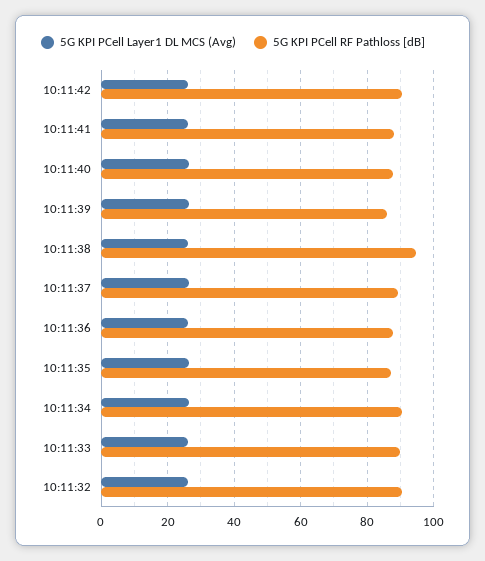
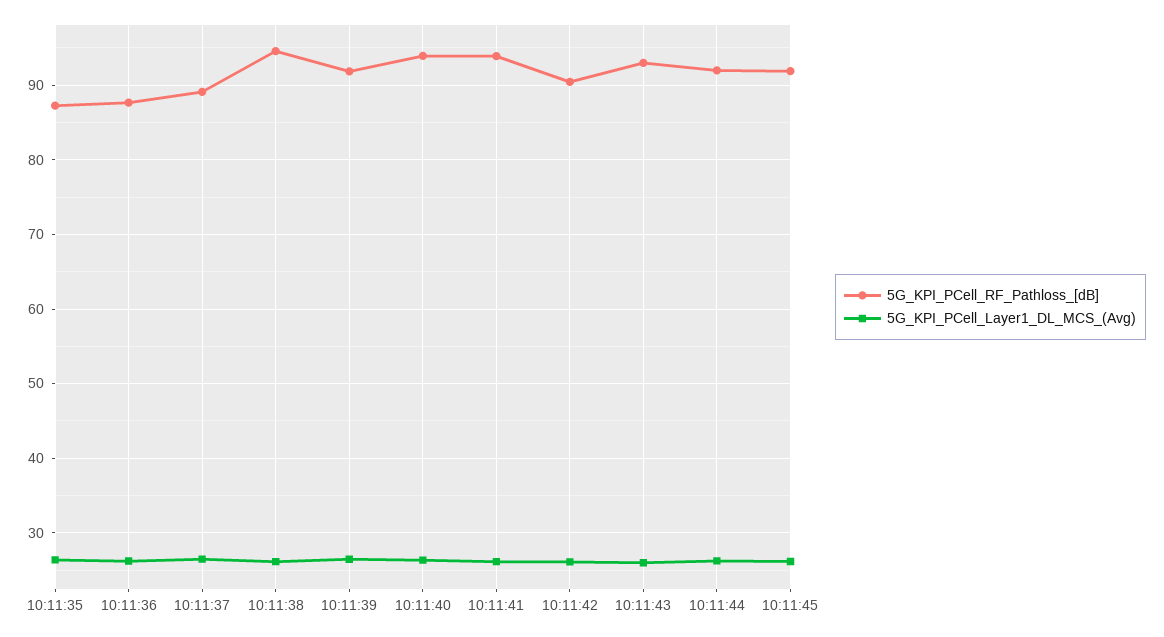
5G KPI PCell RF Pathloss [dB], 10:11:41: 88 -> 94
5G KPI PCell RF Pathloss [dB], 10:11:40: 88 -> 94
5G KPI PCell RF Pathloss [dB], 10:11:39: 86 -> 92
5G KPI PCell Layer1 DL MCS (Avg), 10:11:34: 26 -> none
5G KPI PCell RF Pathloss [dB], 10:11:34: 90 -> none
5G KPI PCell Layer1 DL MCS (Avg), 10:11:33: 26 -> none
5G KPI PCell RF Pathloss [dB], 10:11:33: 90 -> none
5G KPI PCell Layer1 DL MCS (Avg), 10:11:32: 26 -> none
5G KPI PCell RF Pathloss [dB], 10:11:32: 90 -> none
5G KPI PCell RF Pathloss [dB], 10:11:43: none -> 93
5G KPI PCell Layer1 DL MCS (Avg), 10:11:43: none -> 26
5G KPI PCell RF Pathloss [dB], 10:11:44: none -> 92
5G KPI PCell Layer1 DL MCS (Avg), 10:11:44: none -> 26
5G KPI PCell RF Pathloss [dB], 10:11:45: none -> 92
5G KPI PCell Layer1 DL MCS (Avg), 10:11:45: none -> 26

